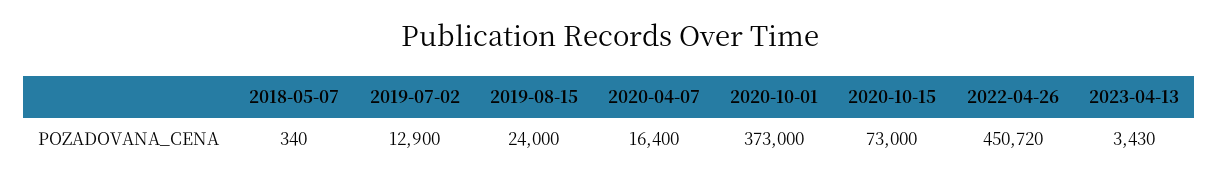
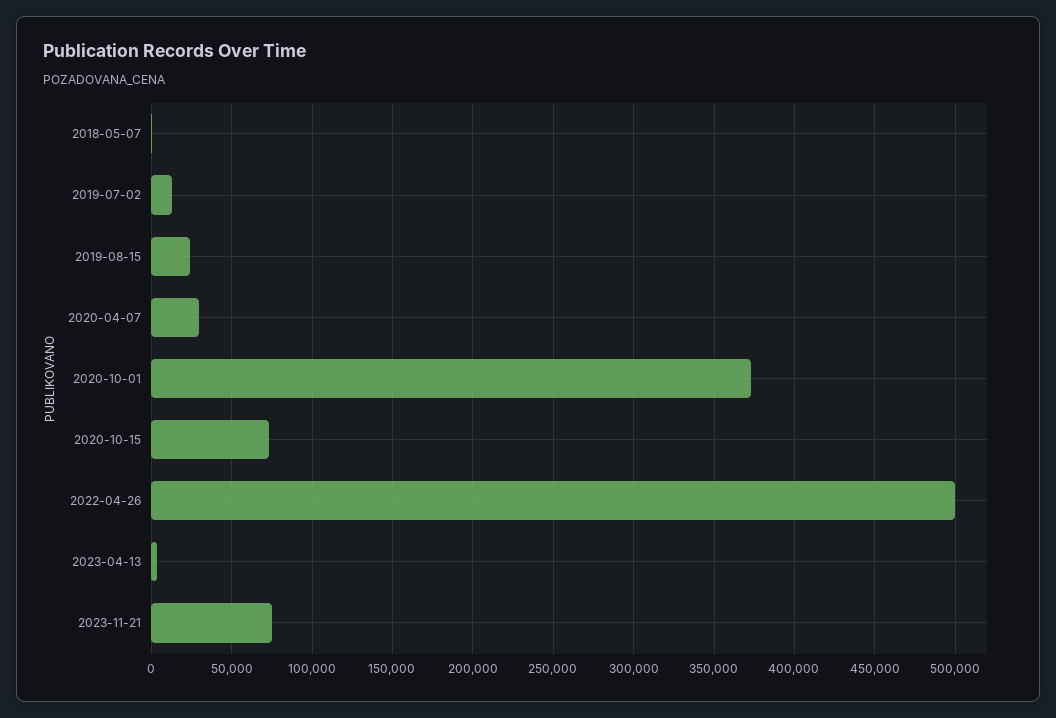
2020-04-07: 16400 -> 30000
2022-04-26: 450720 -> 500000
2023-11-21: none -> 75000

